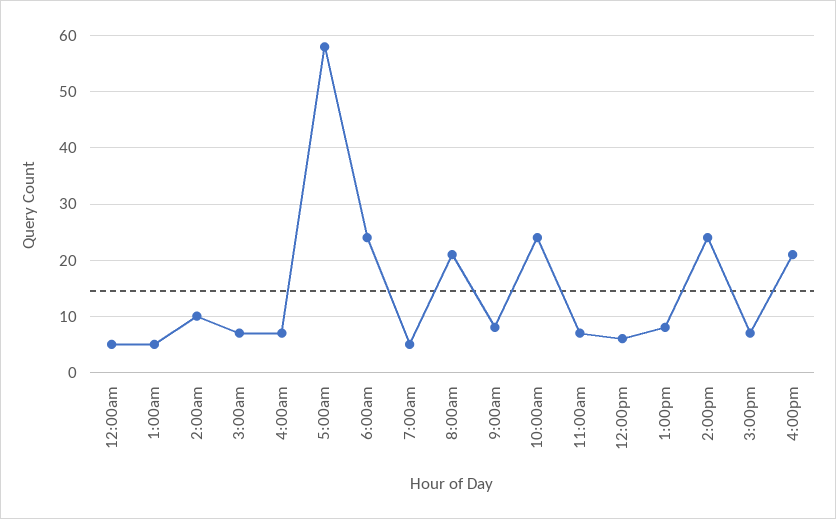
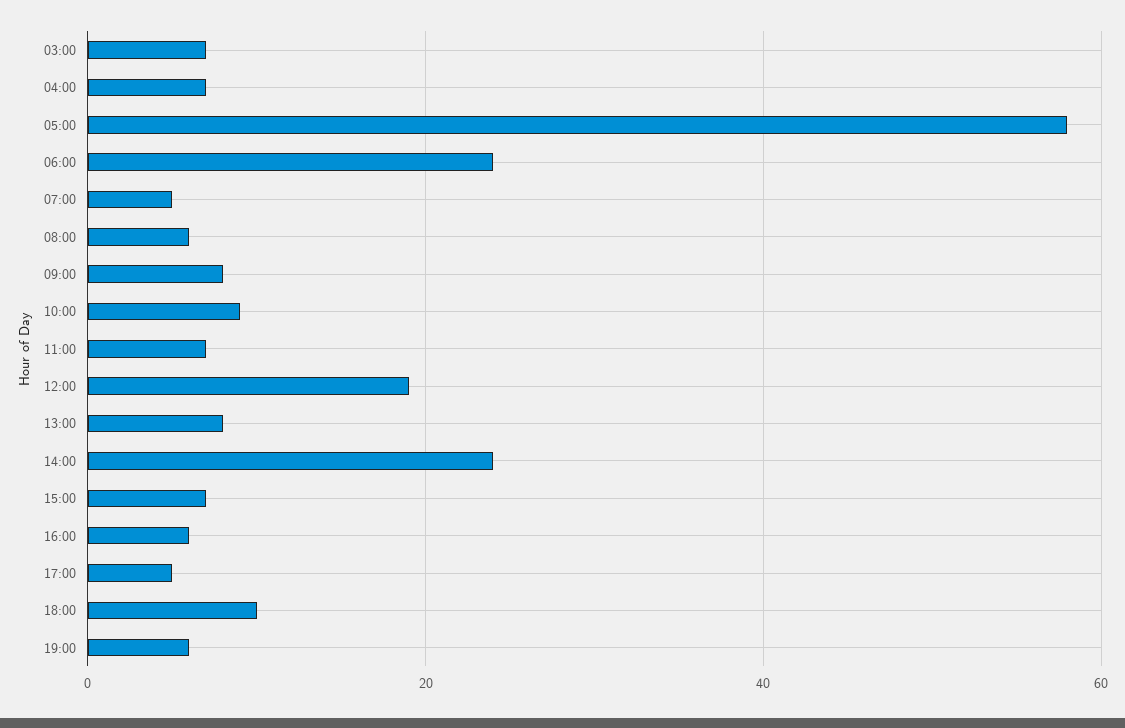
12:00am: 5 -> none
1:00am: 5 -> none
2:00am: 10 -> none
8:00am: 20 -> 5
10:00am: 25 -> 10
12:00pm: 5 -> 20
4:00pm: 20 -> 5
17:00: none -> 5
18:00: none -> 10
19:00: none -> 5

